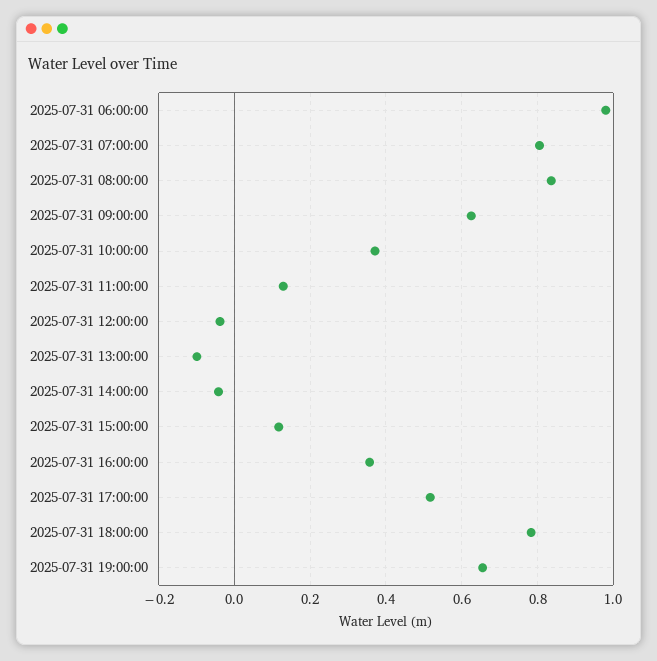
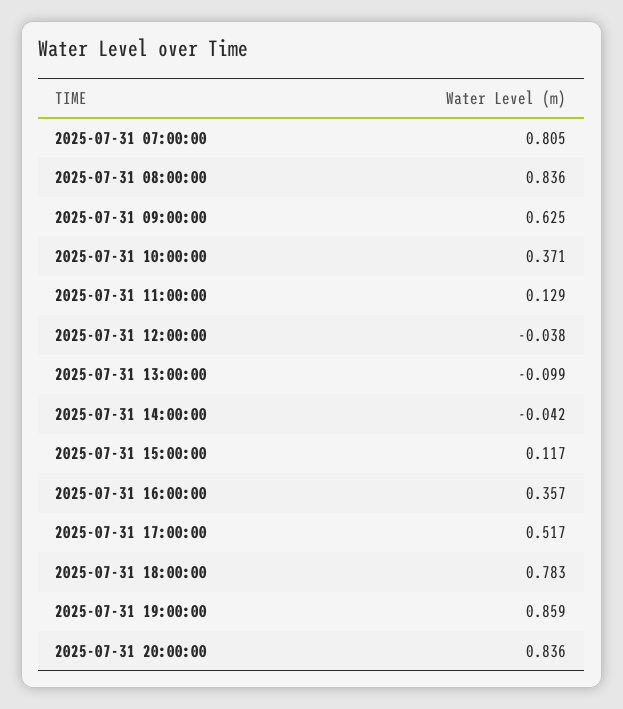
2025-07-31 06:00:00: 0.98 -> none
2025-07-31 19:00:00: 0.66 -> 0.859
2025-07-31 20:00:00: none -> 0.836

